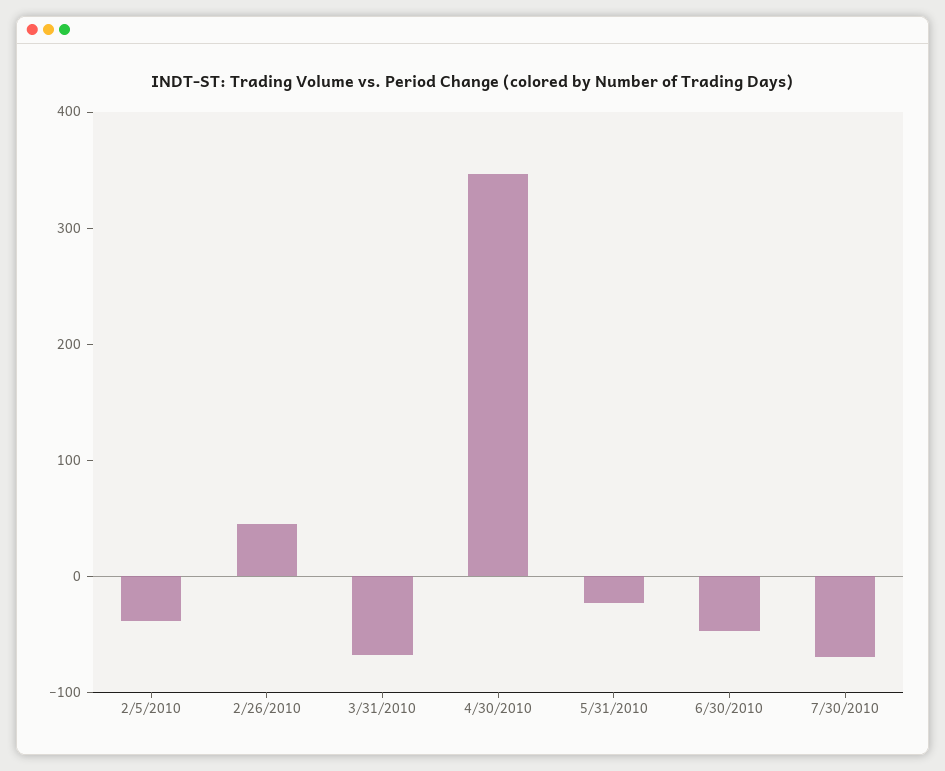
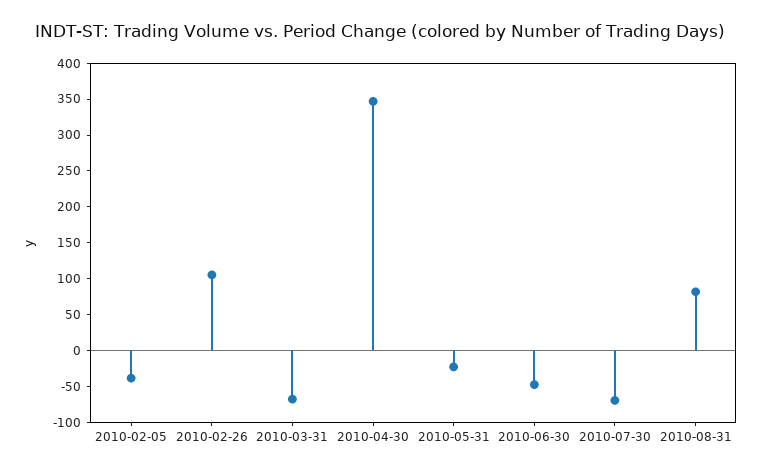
2/26/2010: 40 -> 100
2010-08-31: none -> 75

